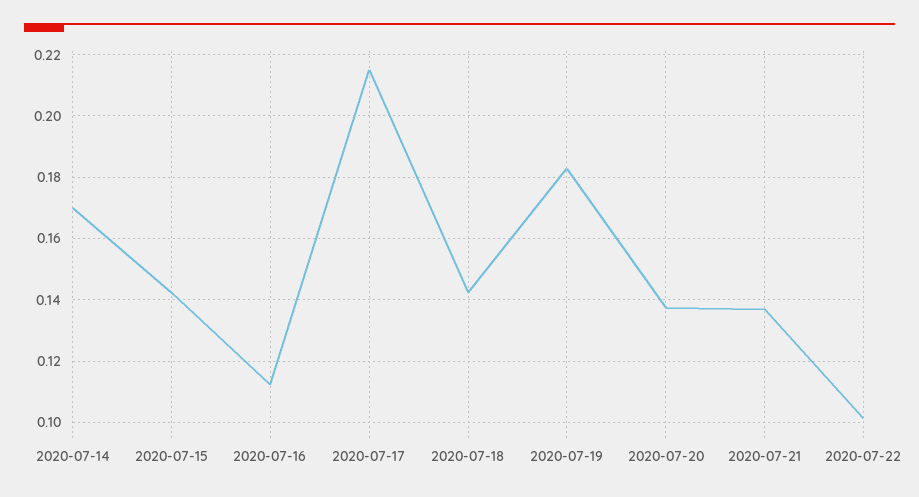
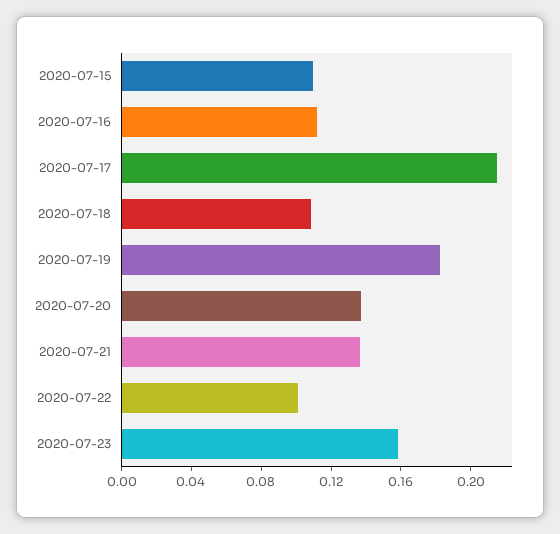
2020-07-14: 0.17 -> none
2020-07-15: 0.142 -> 0.11
2020-07-18: 0.142 -> 0.11
2020-07-23: none -> 0.16

